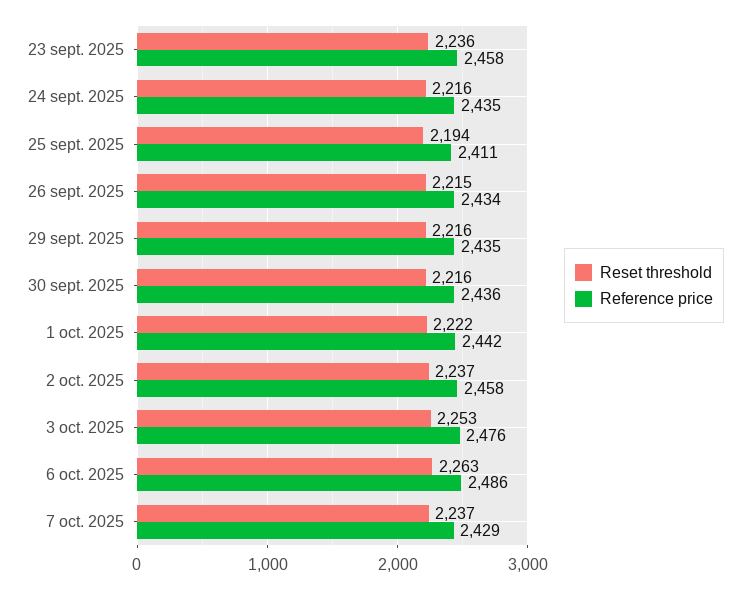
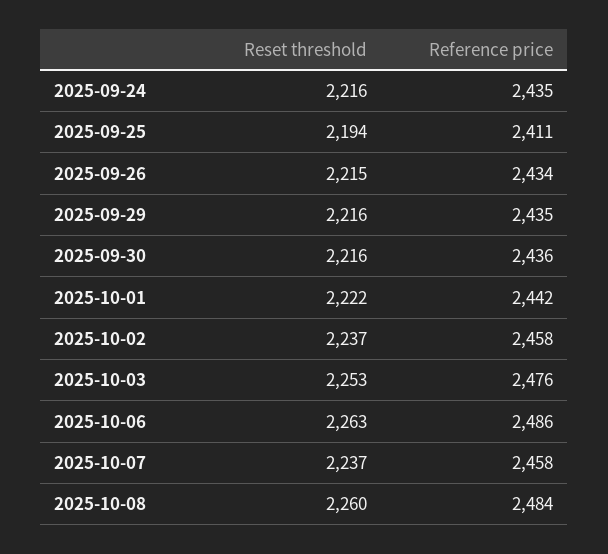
Reset threshold, 23 sept. 2025: 2236 -> none
Reference price, 23 sept. 2025: 2458 -> none
Reference price, 7 oct. 2025: 2429 -> 2458
Reset threshold, 2025-10-08: none -> 2260
Reference price, 2025-10-08: none -> 2484

